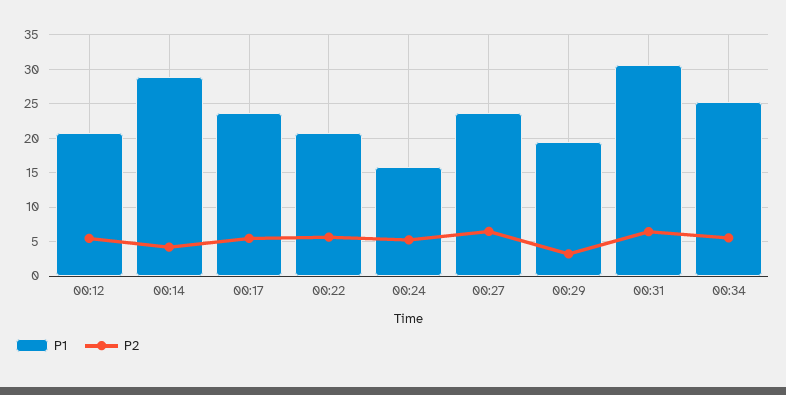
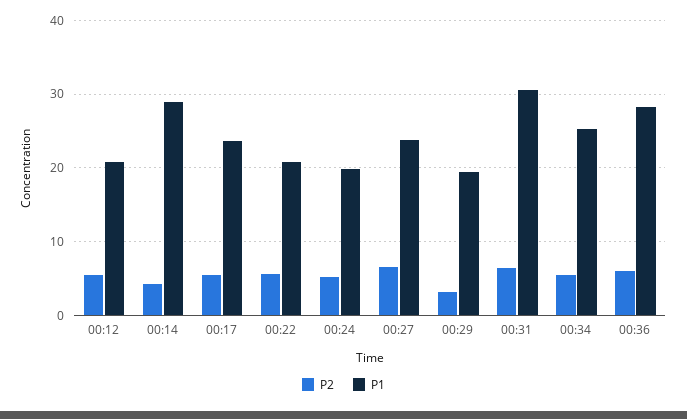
P1, 00:24: 16 -> 20
P2, 00:36: none -> 6
P1, 00:36: none -> 28

